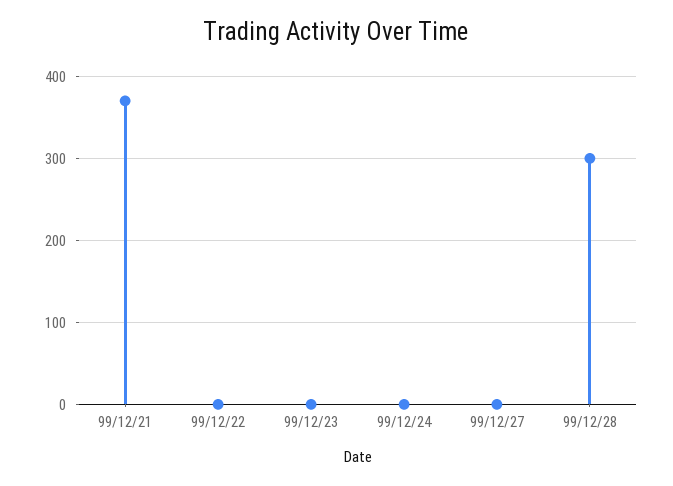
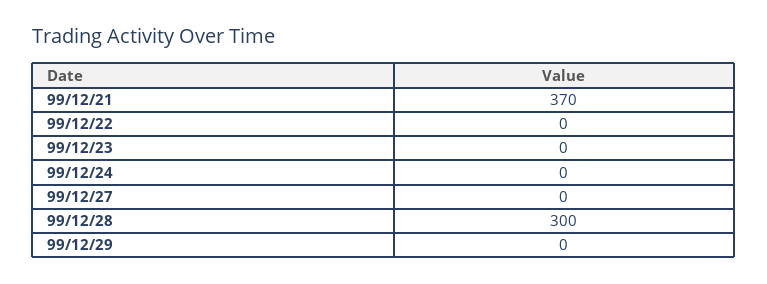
99/12/29: none -> 0

